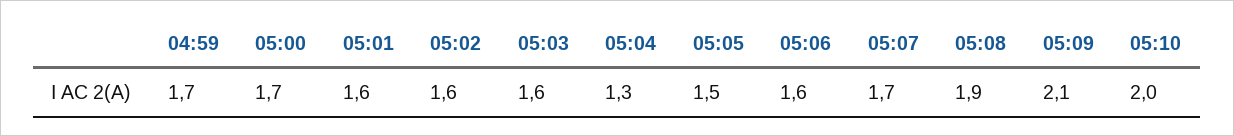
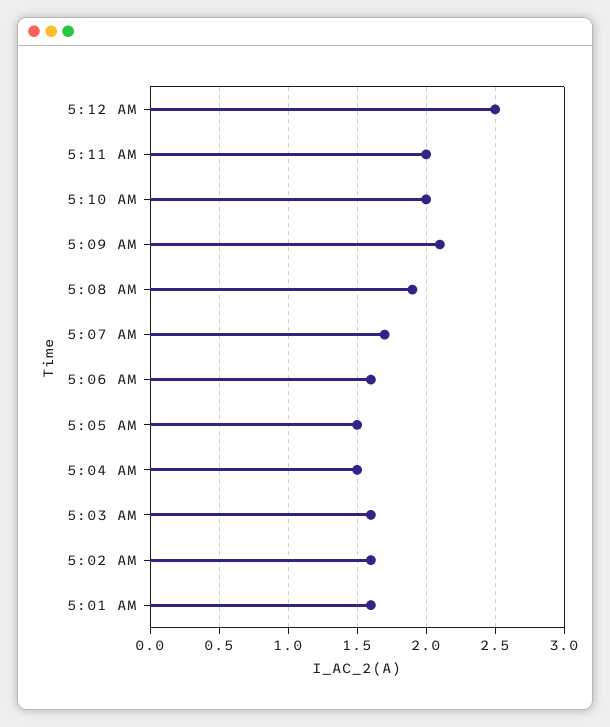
04:59: 1.7 -> none
05:00: 1.7 -> none
05:04: 1.3 -> 1.5
5:12 AM: none -> 2.5
5:11 AM: none -> 2

